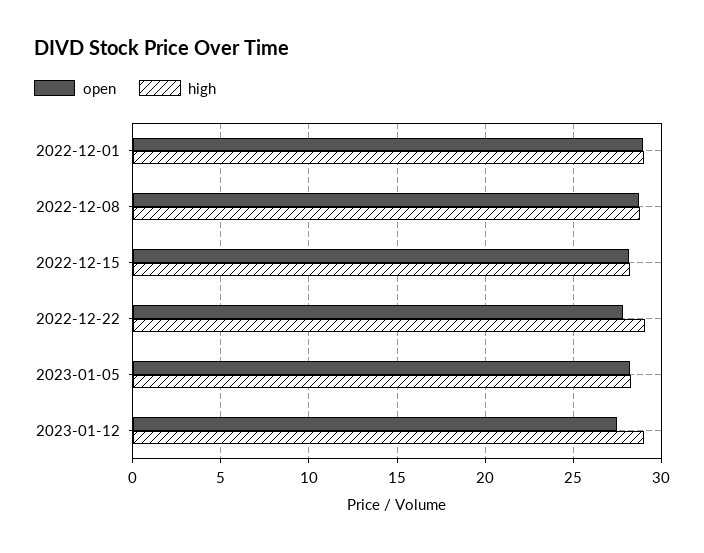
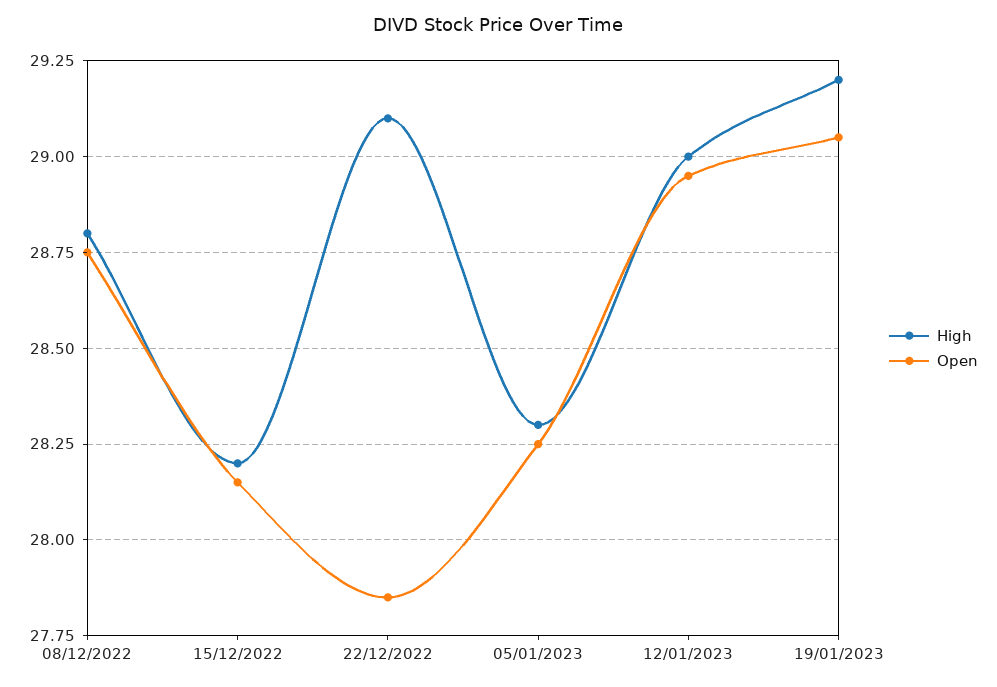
open, 2022-12-01: 29 -> none
high, 2022-12-01: 29 -> none
open, 2023-01-12: 27.5 -> 28.95
high, 19/01/2023: none -> 29.2
open, 19/01/2023: none -> 29.05

